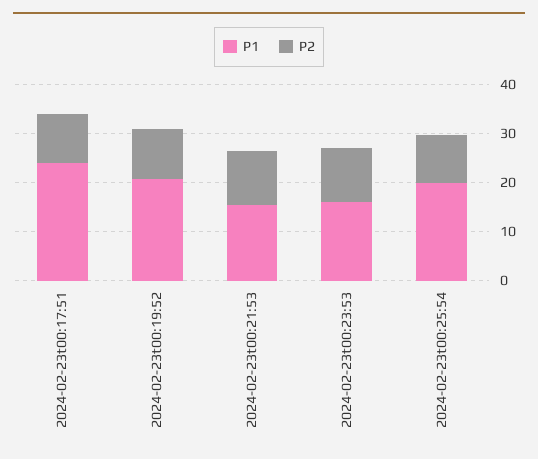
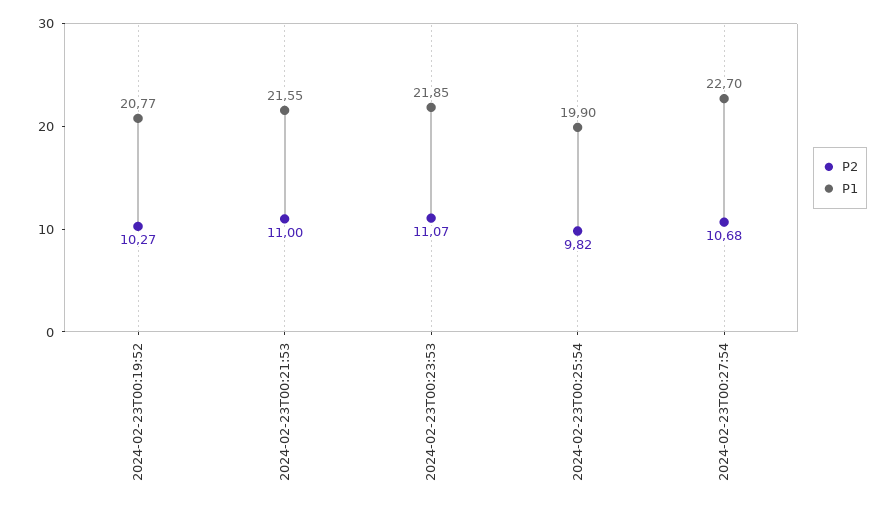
P1, 2024-02-23t00:17:51: 24 -> none
P2, 2024-02-23t00:17:51: 10 -> none
P1, 2024-02-23t00:21:53: 16 -> 21.55
P1, 2024-02-23t00:23:53: 16 -> 21.85
P2, 2024-02-23T00:27:54: none -> 10.68
P1, 2024-02-23T00:27:54: none -> 22.7

